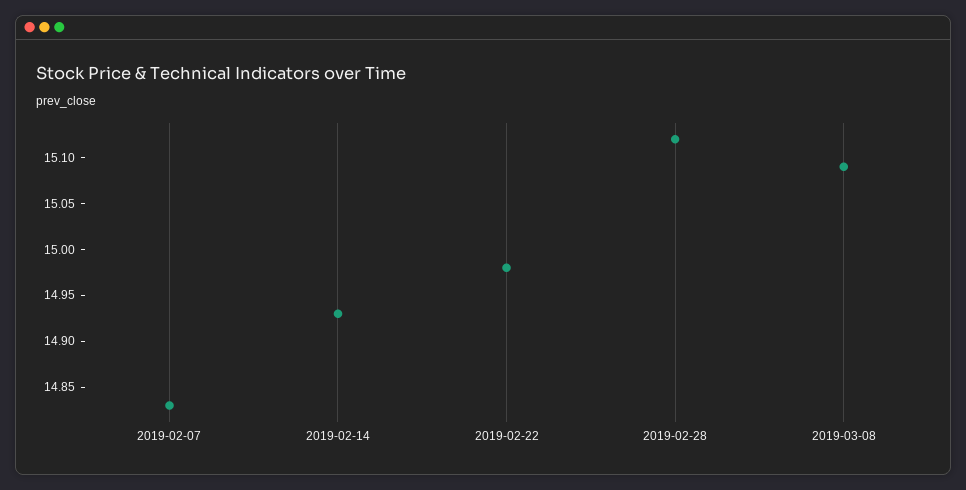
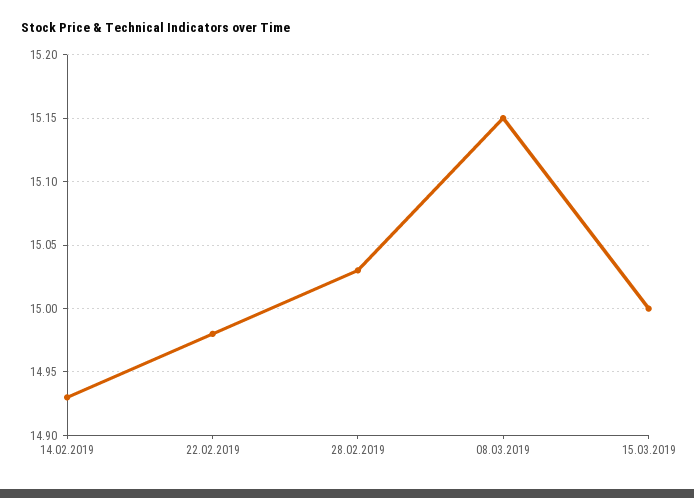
2019-02-07: 14.83 -> none
2019-02-28: 15.12 -> 15.03
2019-03-08: 15.09 -> 15.15
15.03.2019: none -> 15

